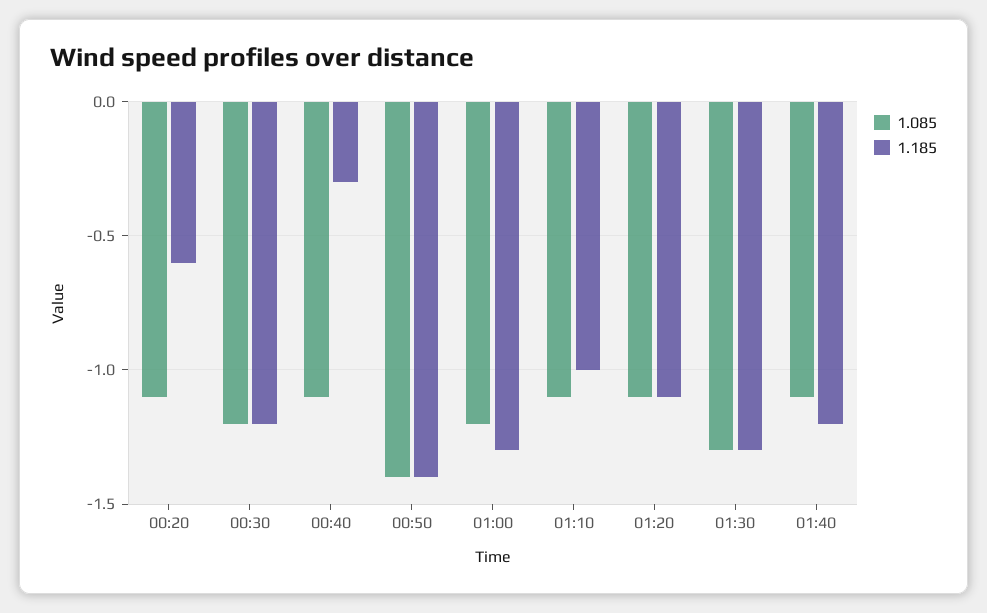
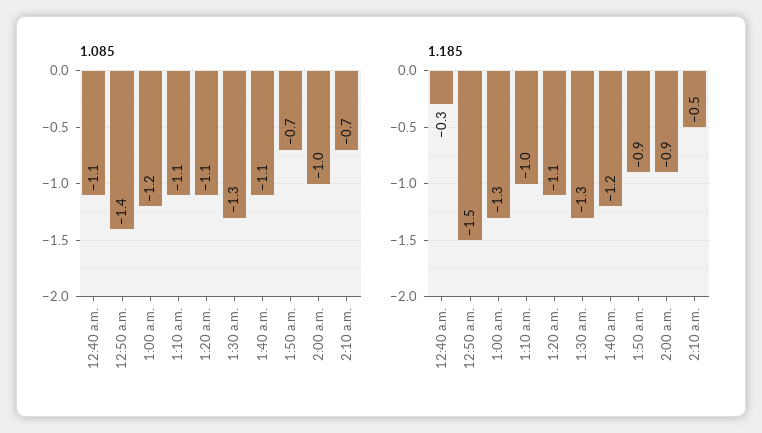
1.085, 00:20: -1.1 -> none
1.185, 00:20: -0.6 -> none
1.085, 00:30: -1.2 -> none
1.185, 00:30: -1.2 -> none
1.185, 00:50: -1.4 -> -1.5
1.085, 1:50 a.m.: none -> -0.7
1.085, 2:00 a.m.: none -> -1
1.085, 2:10 a.m.: none -> -0.7
1.185, 1:50 a.m.: none -> -0.9
1.185, 2:00 a.m.: none -> -0.9
1.185, 2:10 a.m.: none -> -0.5

